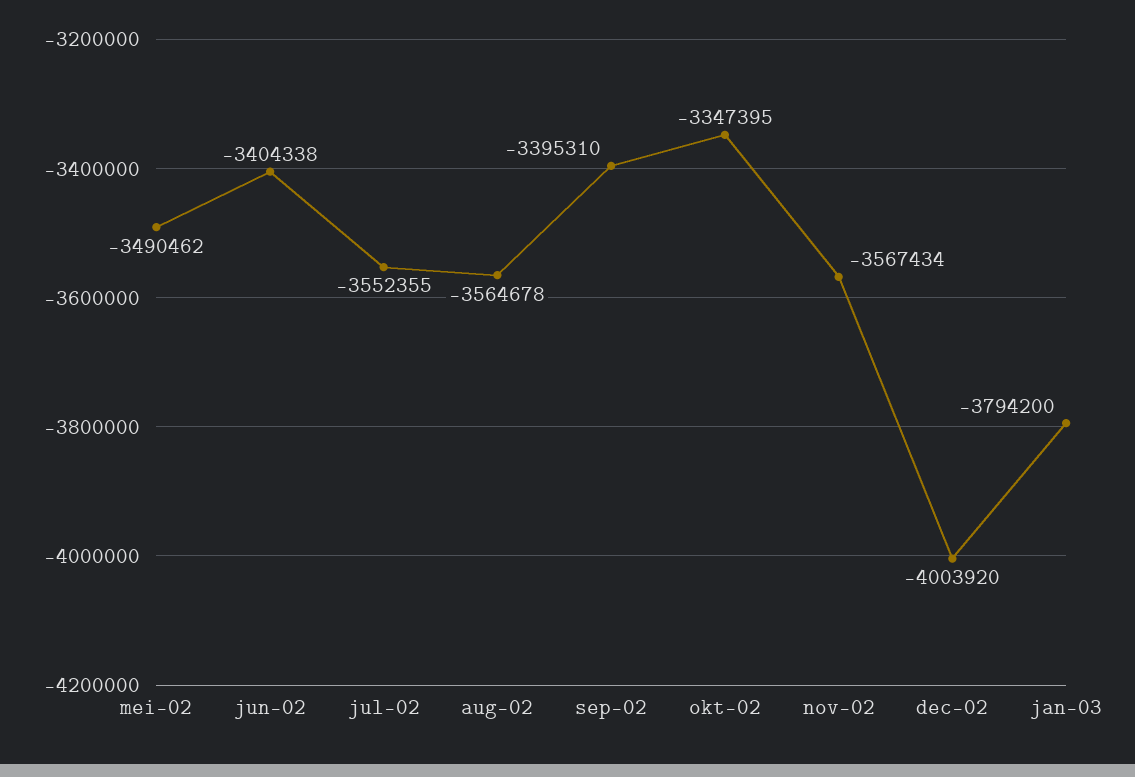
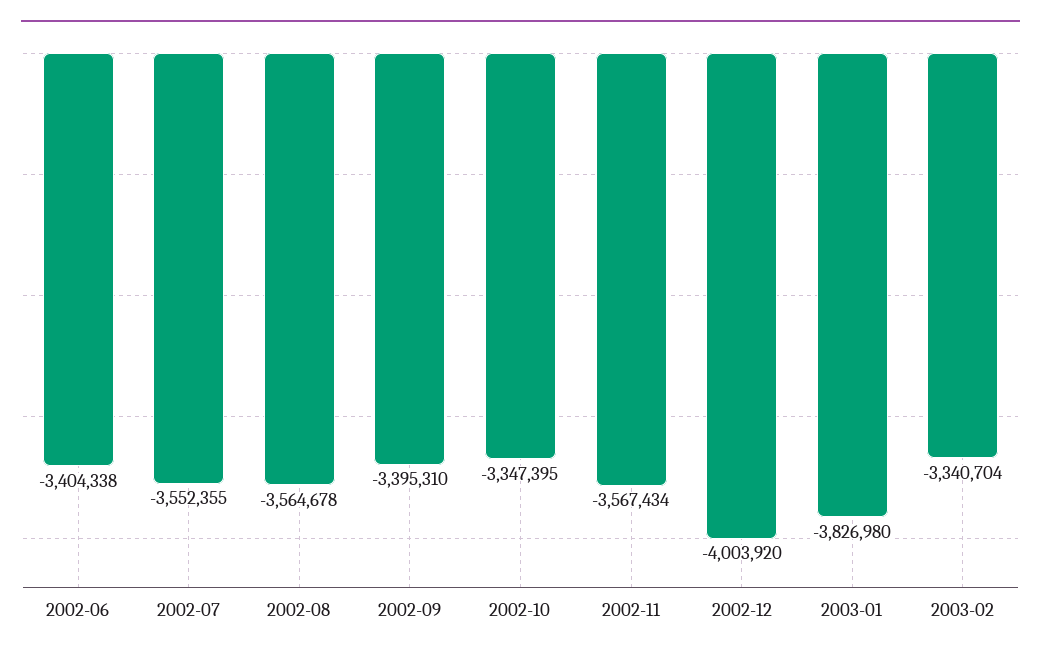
mei-02: -3490462 -> none
jan-03: -3794200 -> -3826980
2003-02: none -> -3340704

